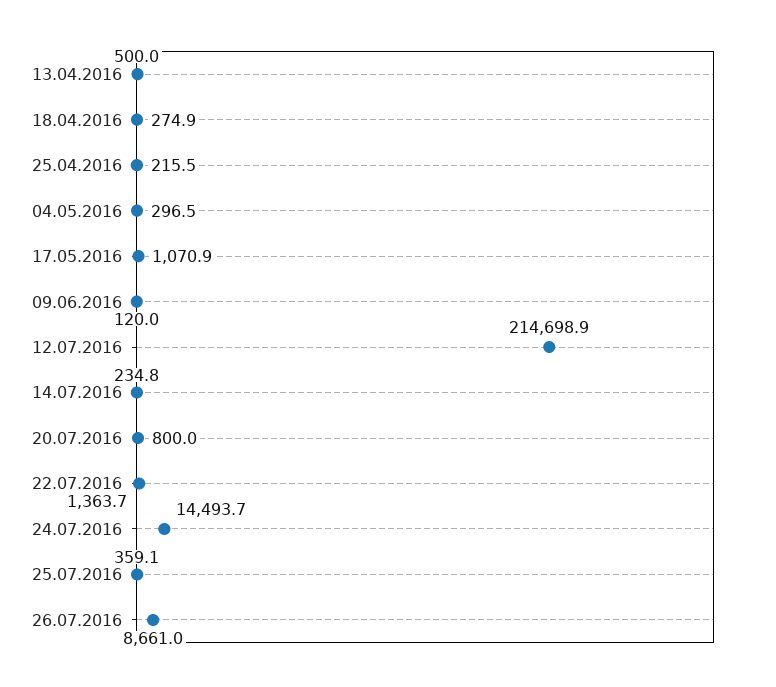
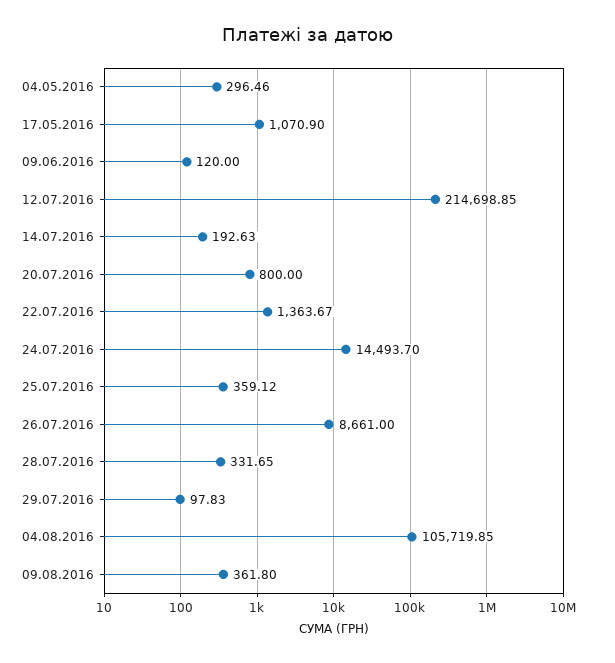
13.04.2016: 500 -> none
18.04.2016: 274.9 -> none
25.04.2016: 215.5 -> none
14.07.2016: 234.8 -> 192.63
28.07.2016: none -> 331.65
29.07.2016: none -> 97.83
04.08.2016: none -> 105719.85
09.08.2016: none -> 361.8

